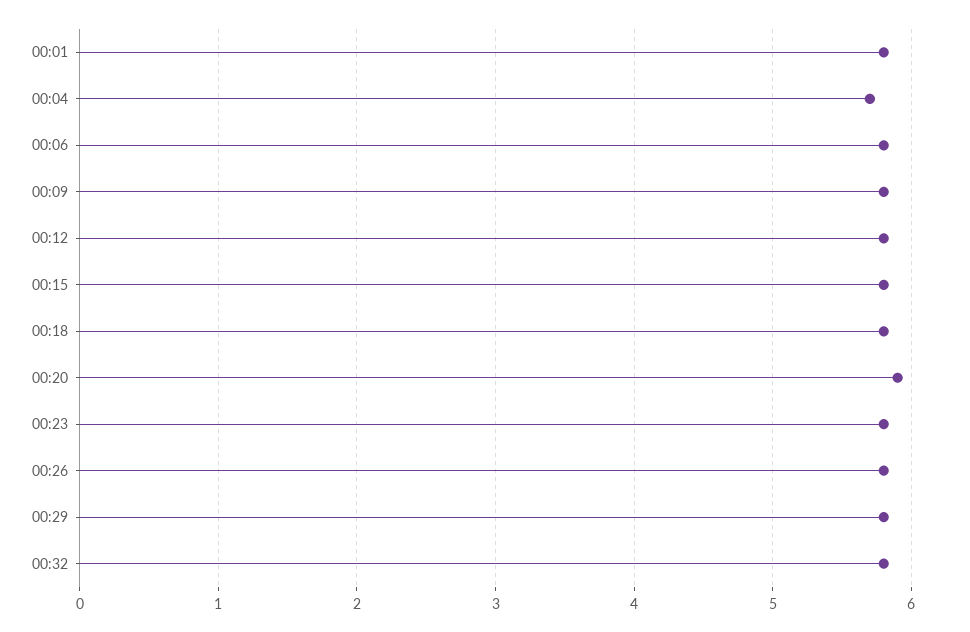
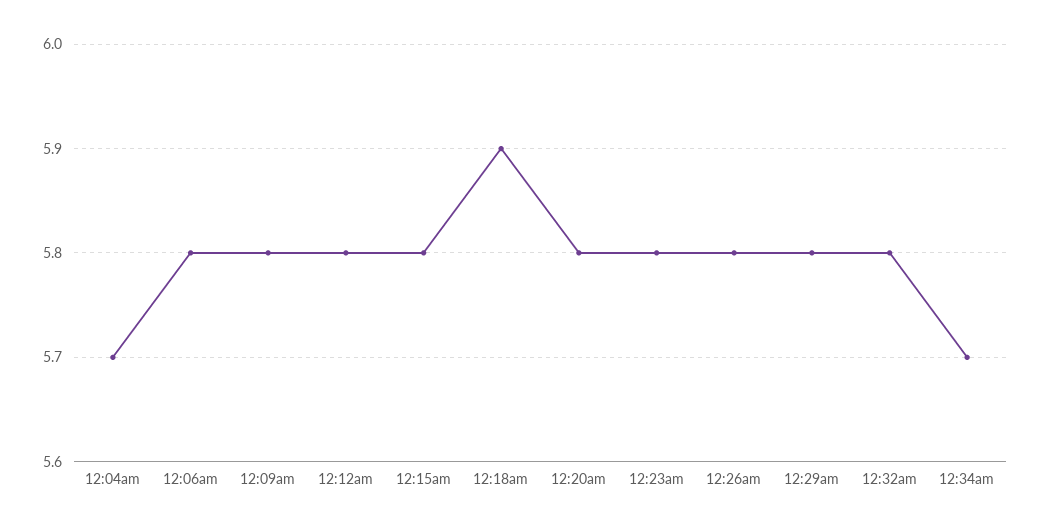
00:01: 5.8 -> none
00:18: 5.8 -> 5.9
00:20: 5.9 -> 5.8
12:34am: none -> 5.7

